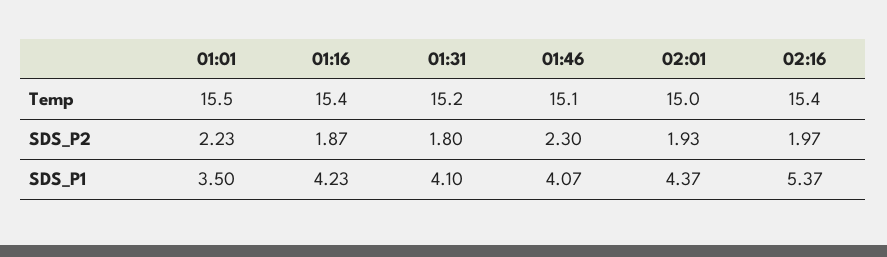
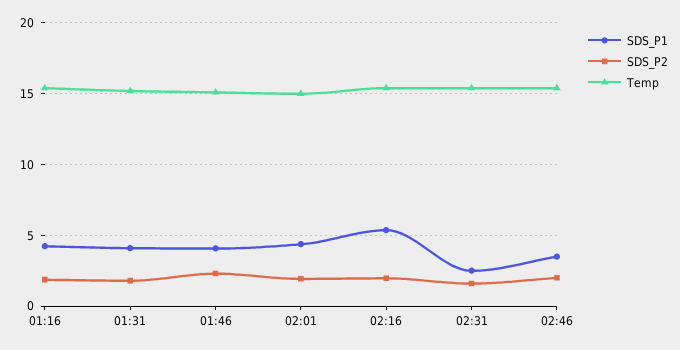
Temp, 01:01: 15.5 -> none
SDS_P2, 01:01: 2.23 -> none
SDS_P1, 01:01: 3.5 -> none
SDS_P1, 02:31: none -> 2.5
SDS_P2, 02:31: none -> 1.5
Temp, 02:31: none -> 15.5
SDS_P1, 02:46: none -> 3.5
SDS_P2, 02:46: none -> 2
Temp, 02:46: none -> 15.5

